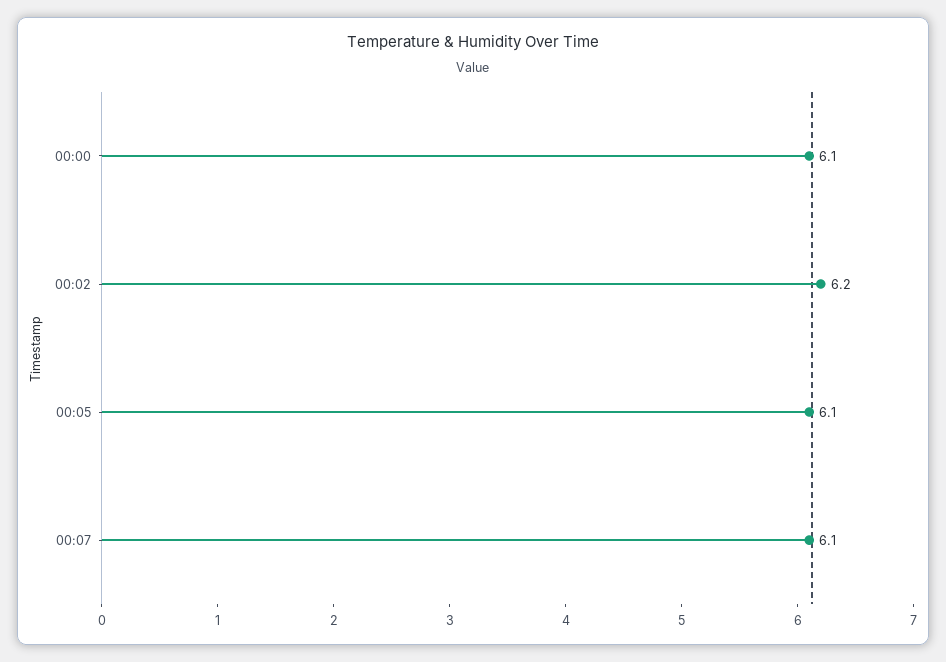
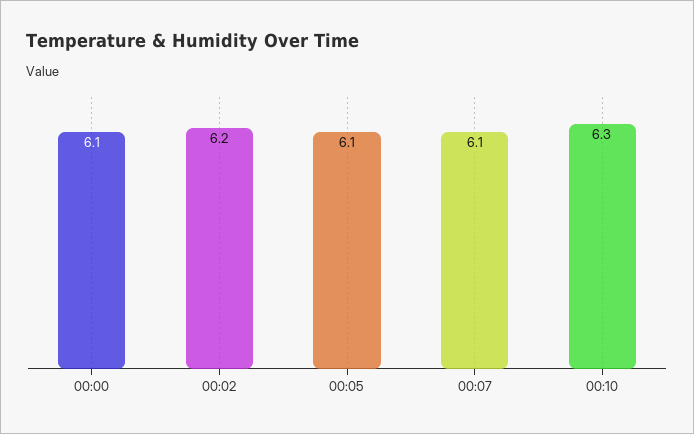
00:10: none -> 6.3

